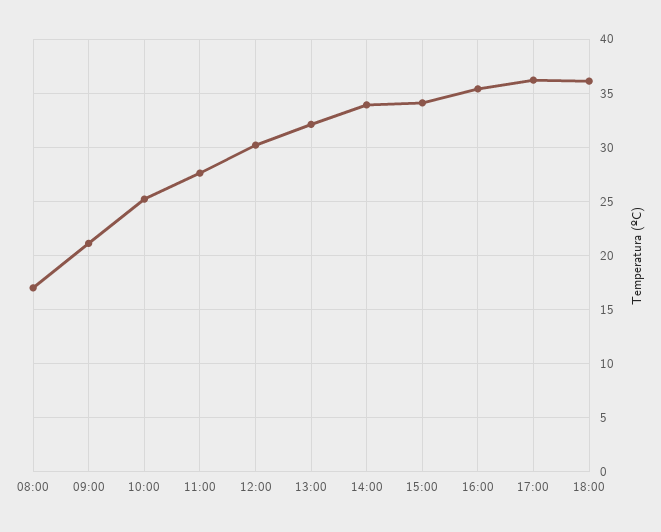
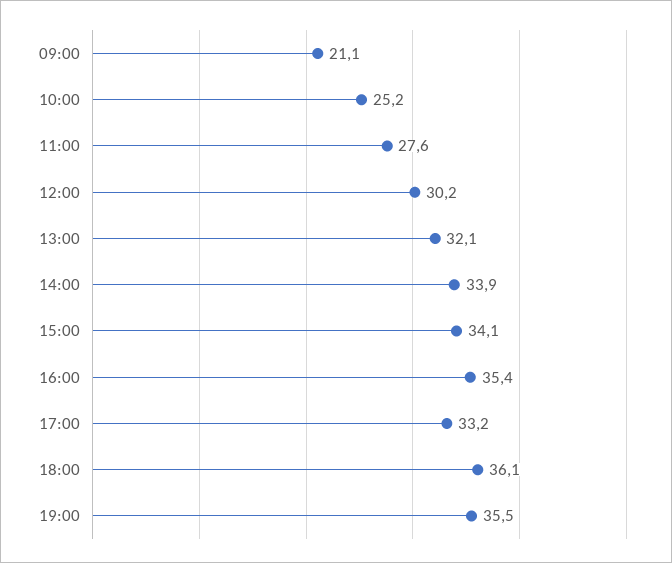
08:00: 17 -> none
17:00: 36 -> 33.2
19:00: none -> 35.5

